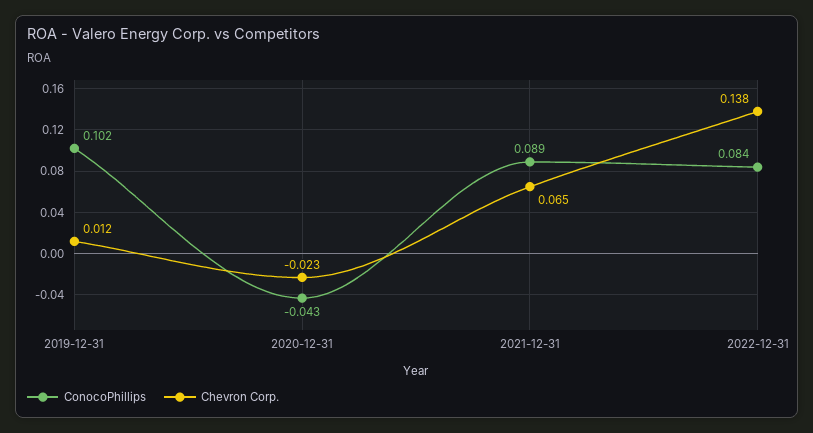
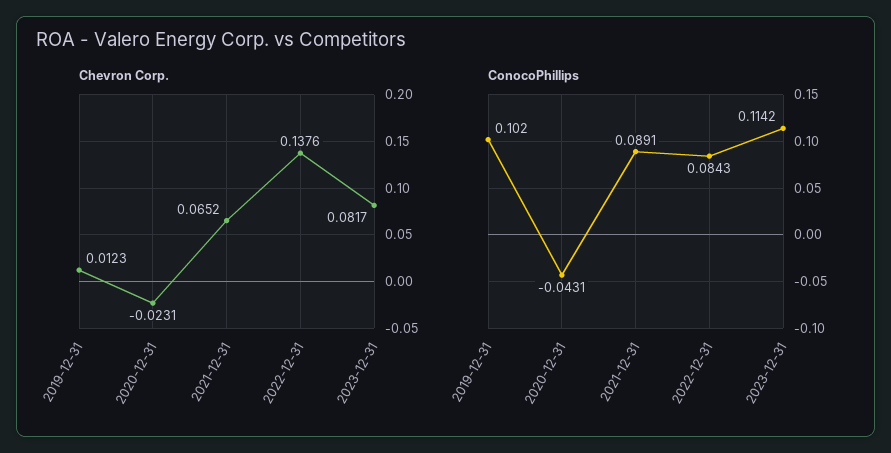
Chevron Corp., 2023-12-31: none -> 0.0817
ConocoPhillips, 2023-12-31: none -> 0.1142

